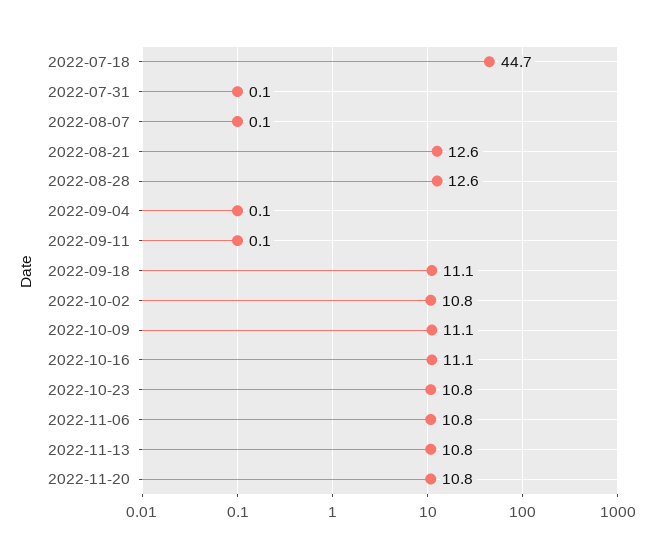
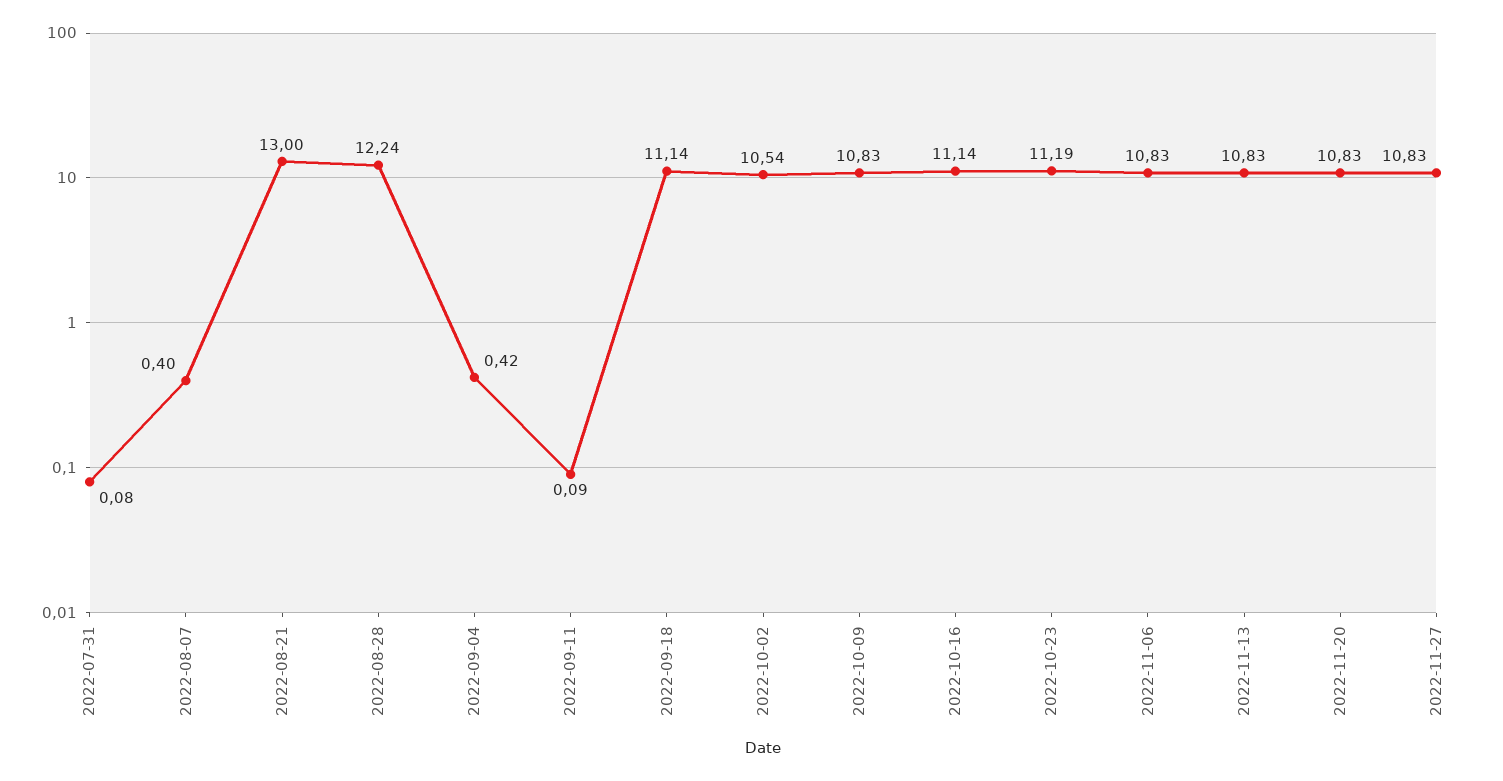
2022-07-18: 44.7 -> none
2022-08-07: 0.1 -> 0.4
2022-08-21: 12.6 -> 13
2022-08-28: 12.6 -> 12.24
2022-09-04: 0.1 -> 0.42
2022-10-02: 10.8 -> 10.54
2022-10-09: 11.1 -> 10.83
2022-10-23: 10.8 -> 11.19
2022-11-27: none -> 10.83

